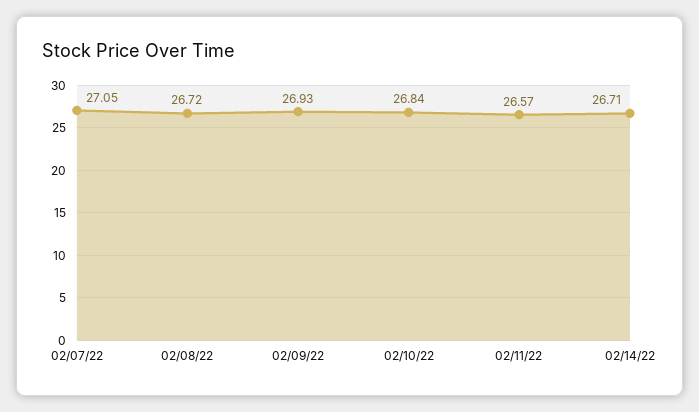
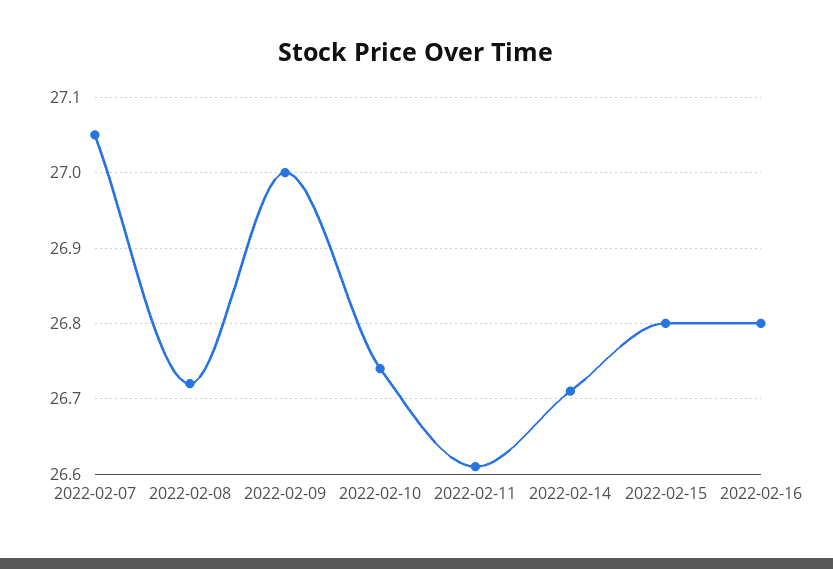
02/09/22: 26.93 -> 27
02/10/22: 26.84 -> 26.74
02/11/22: 26.57 -> 26.61
2022-02-15: none -> 26.8
2022-02-16: none -> 26.8

